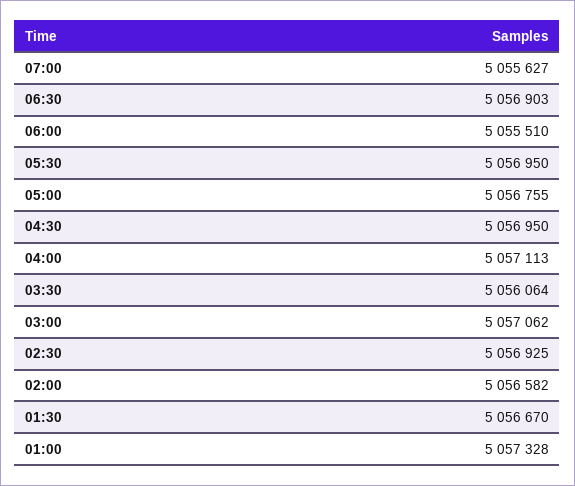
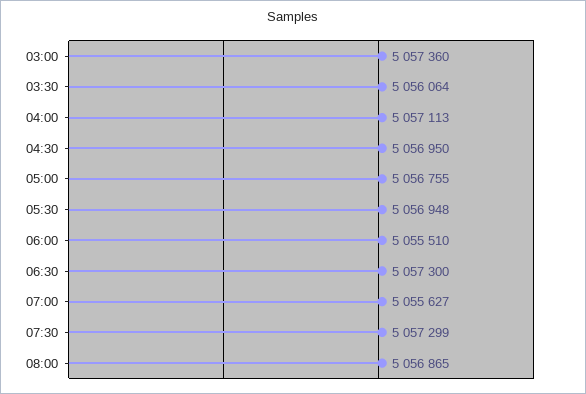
06:30: 5056903 -> 5057300
05:30: 5056950 -> 5056948
03:00: 5057062 -> 5057360
02:30: 5056925 -> none
02:00: 5056582 -> none
01:30: 5056670 -> none
01:00: 5057328 -> none
07:30: none -> 5057299
08:00: none -> 5056865

